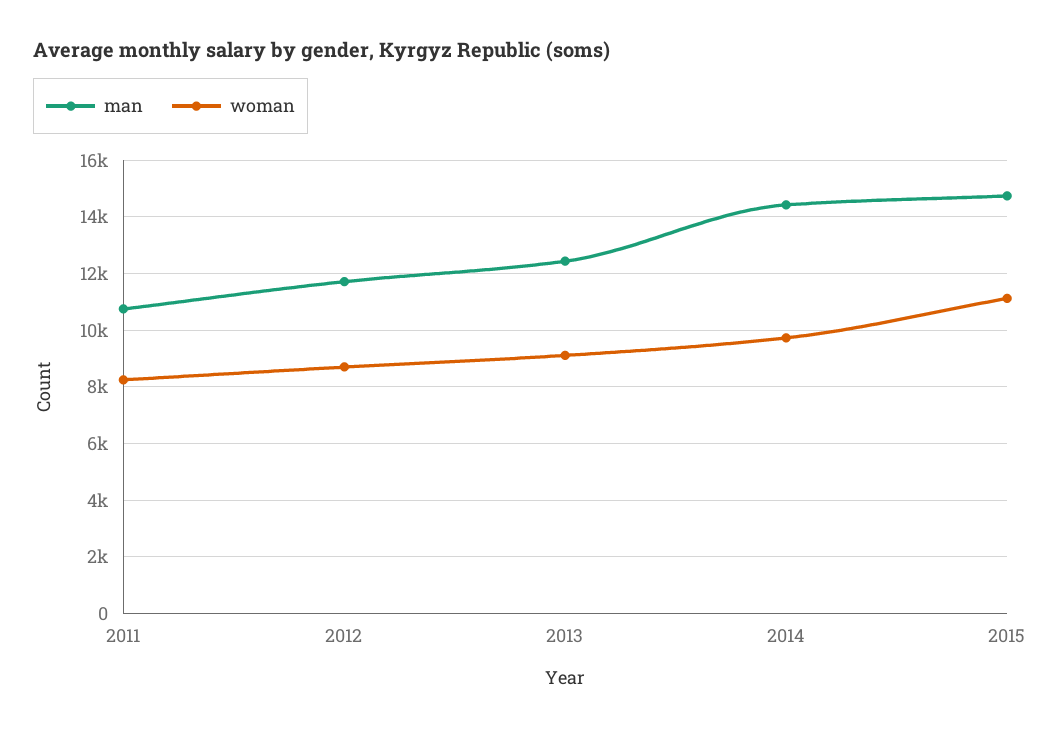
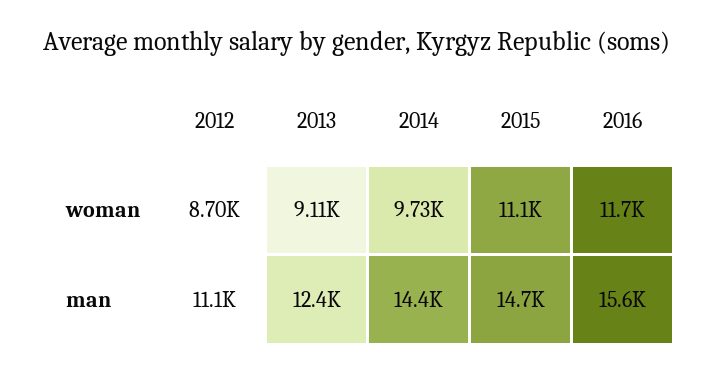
man, 2011: 10750 -> none
woman, 2011: 8250 -> none
man, 2012: 11750 -> 11100
woman, 2016: none -> 11700
man, 2016: none -> 15600

